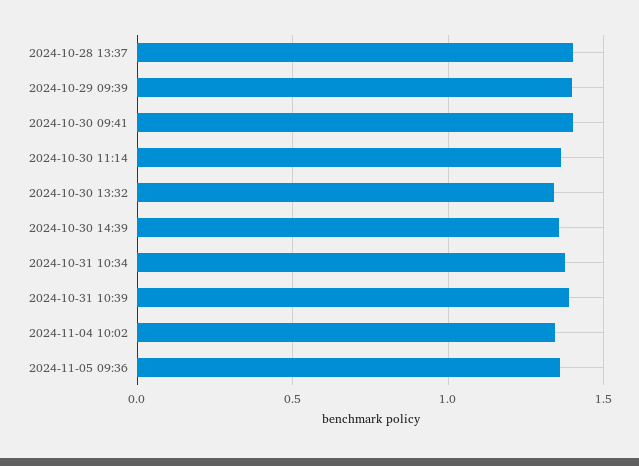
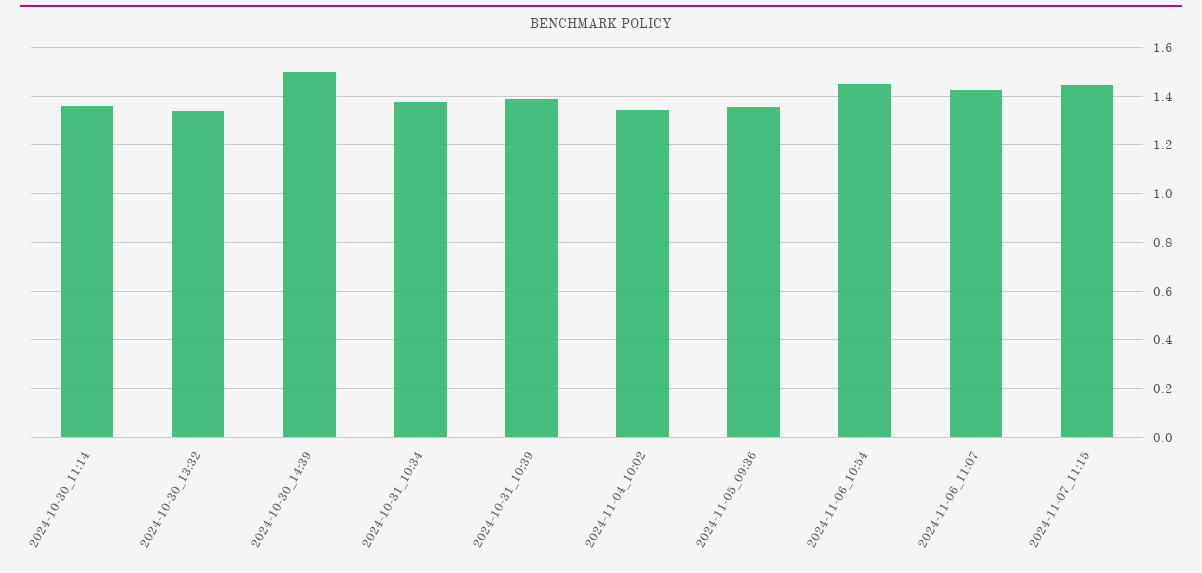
2024-10-28 13:37: 1.4 -> none
2024-10-29 09:39: 1.4 -> none
2024-10-30 09:41: 1.4 -> none
2024-10-30 14:39: 1.35 -> 1.5
2024-11-06_10:54: none -> 1.45
2024-11-06_11:07: none -> 1.425
2024-11-07_11:15: none -> 1.45

